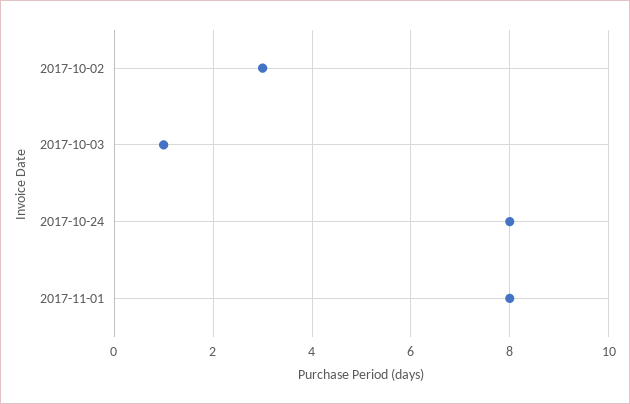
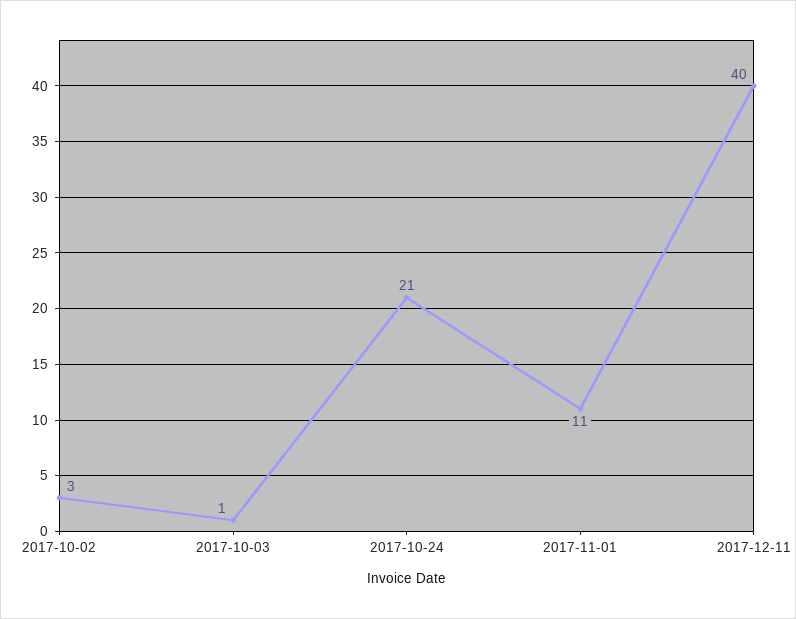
2017-10-24: 8 -> 21
2017-11-01: 8 -> 11
2017-12-11: none -> 40

